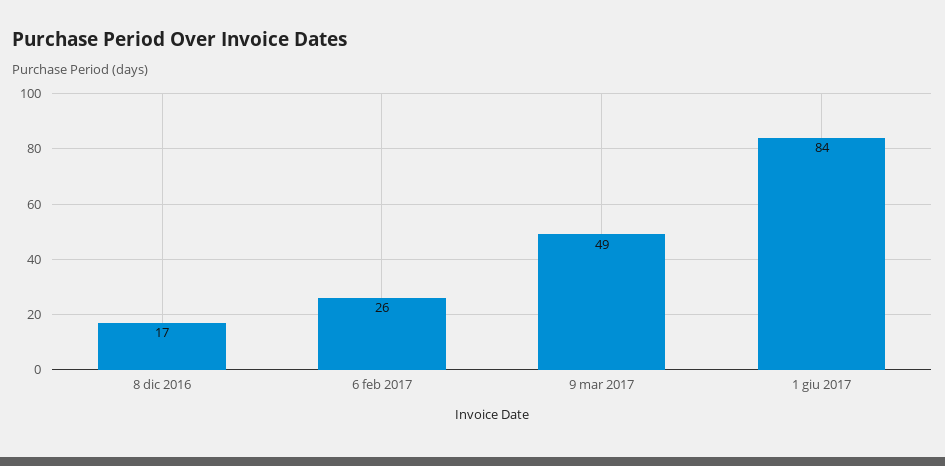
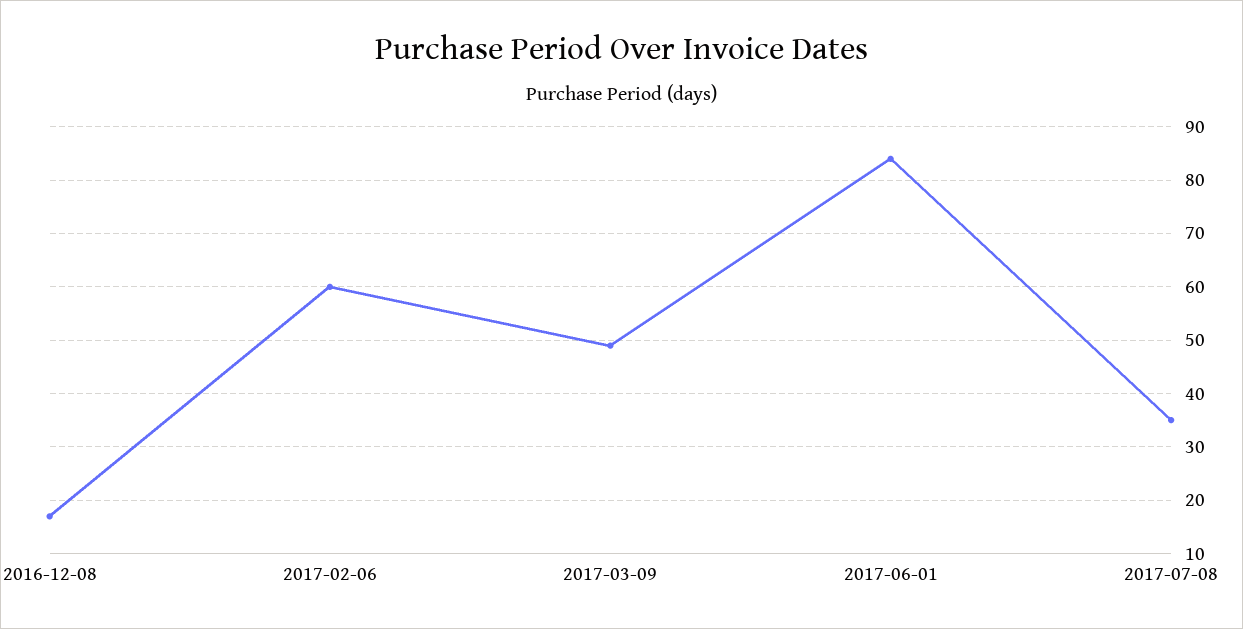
6 feb 2017: 26 -> 60
2017-07-08: none -> 35

